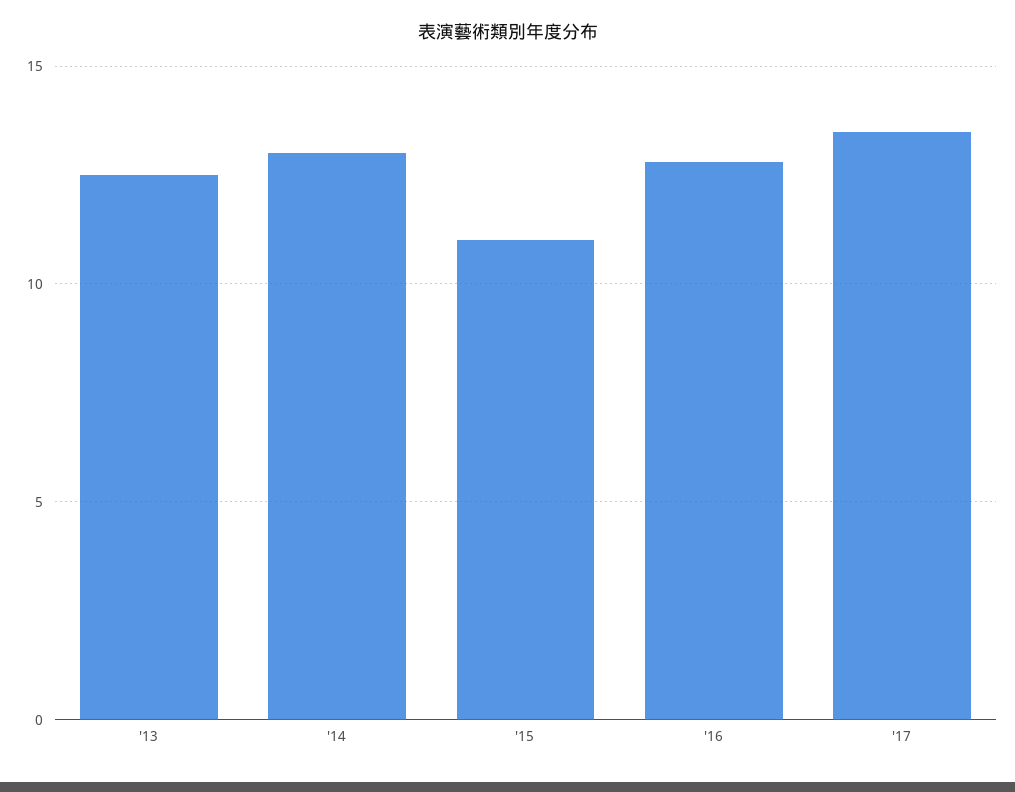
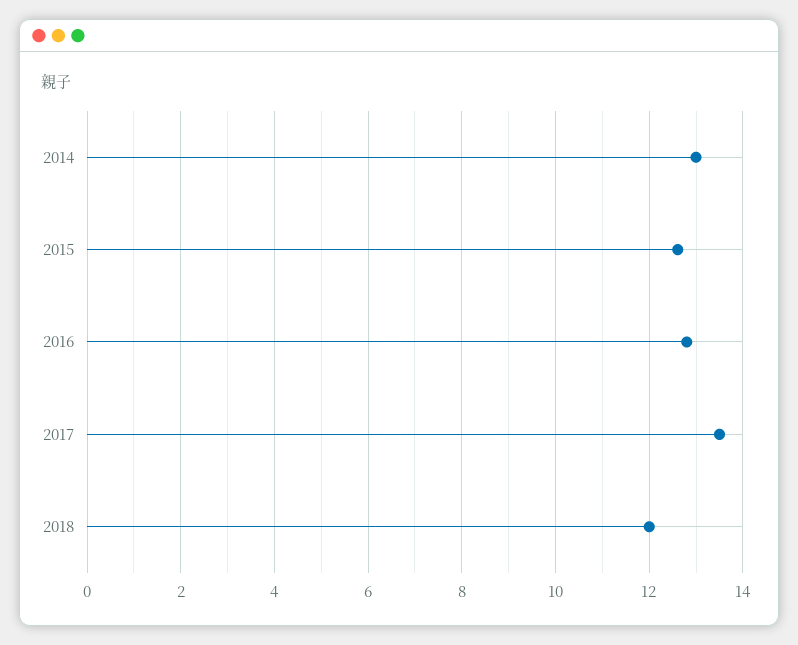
'13: 12.5 -> none
'15: 11 -> 12.6
2018: none -> 12

